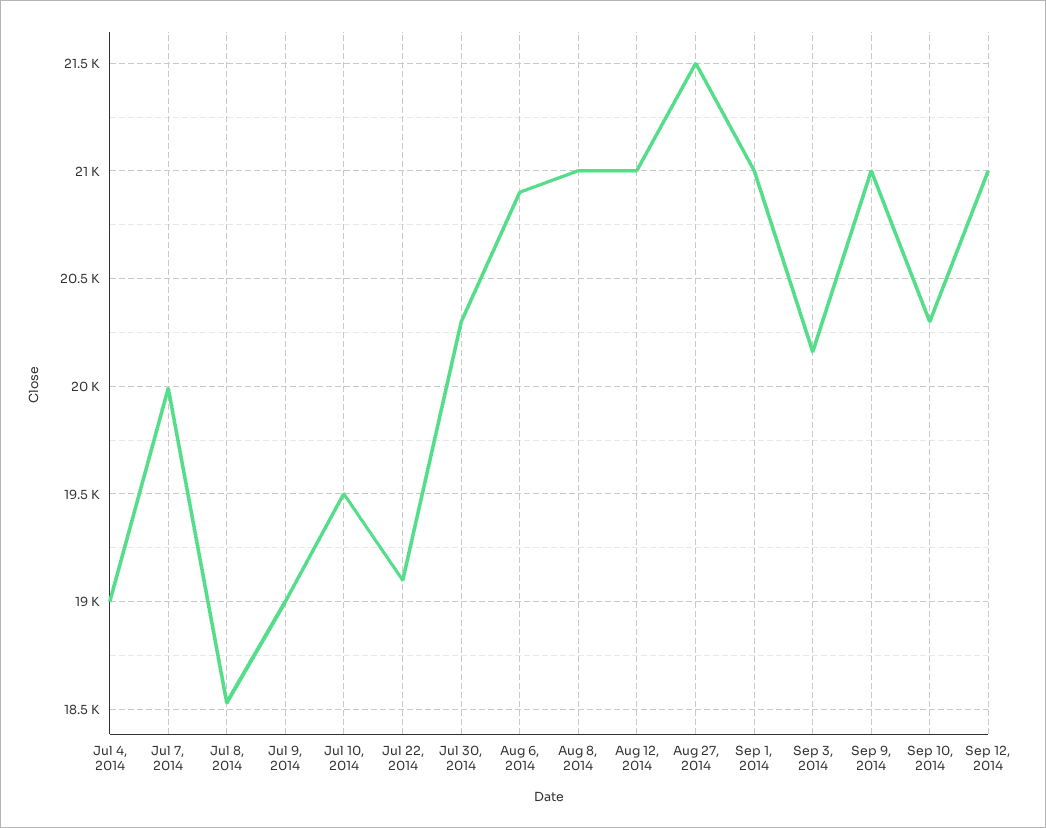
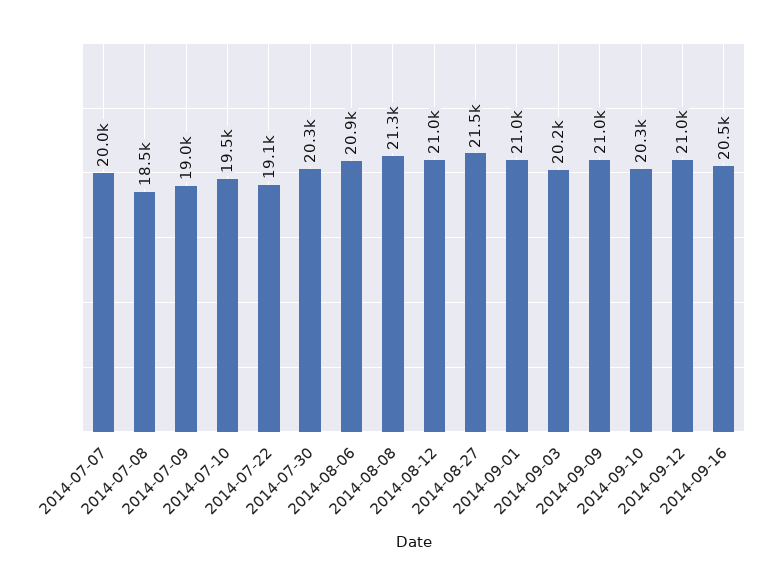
Jul 4, 2014: 19000 -> none
Aug 8, 2014: 21000 -> 21300
2014-09-16: none -> 20500

